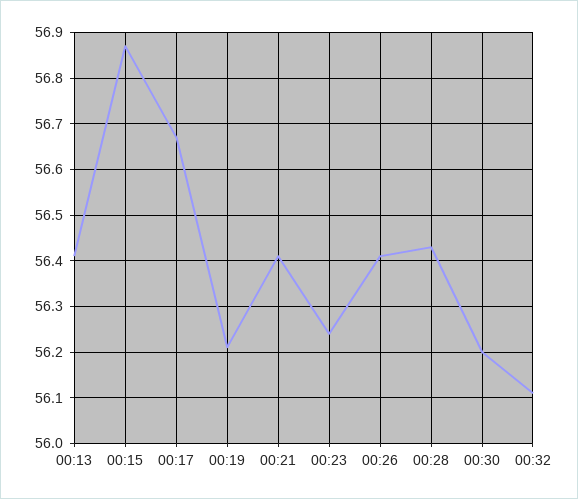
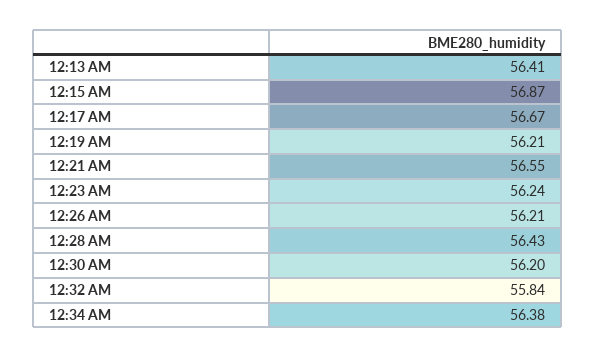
00:21: 56.4 -> 56.55
00:26: 56.4 -> 56.21
00:32: 56.1 -> 55.84
12:34 AM: none -> 56.38

